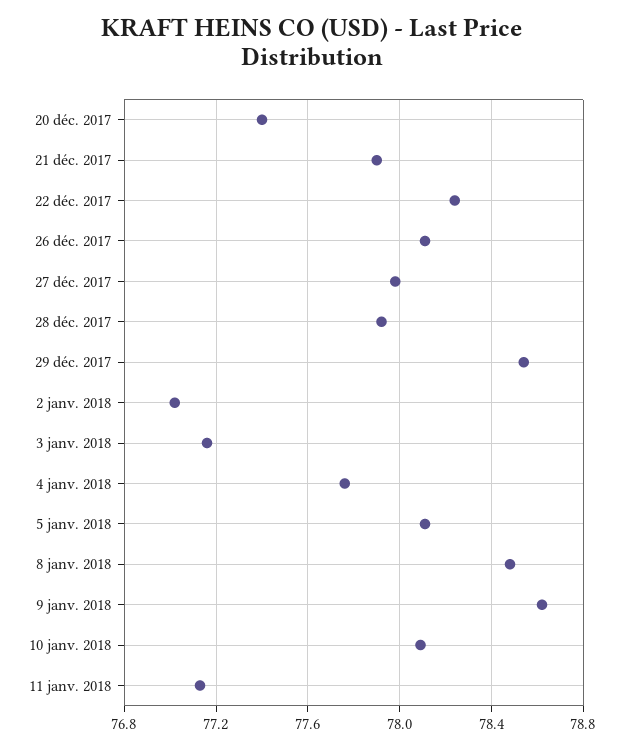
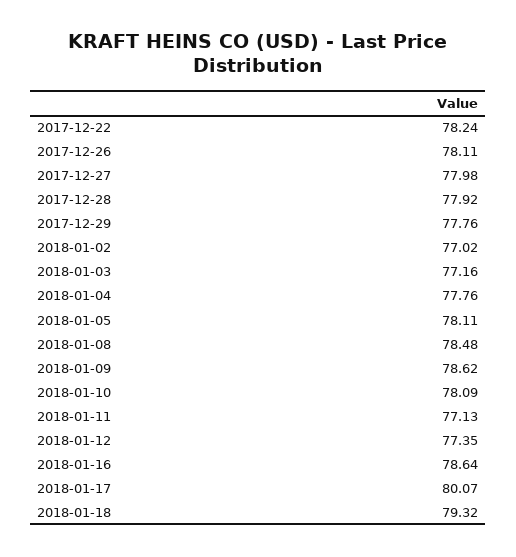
20 déc. 2017: 77.4 -> none
21 déc. 2017: 77.9 -> none
29 déc. 2017: 78.55 -> 77.76
2018-01-12: none -> 77.35
2018-01-16: none -> 78.64
2018-01-17: none -> 80.07
2018-01-18: none -> 79.32

